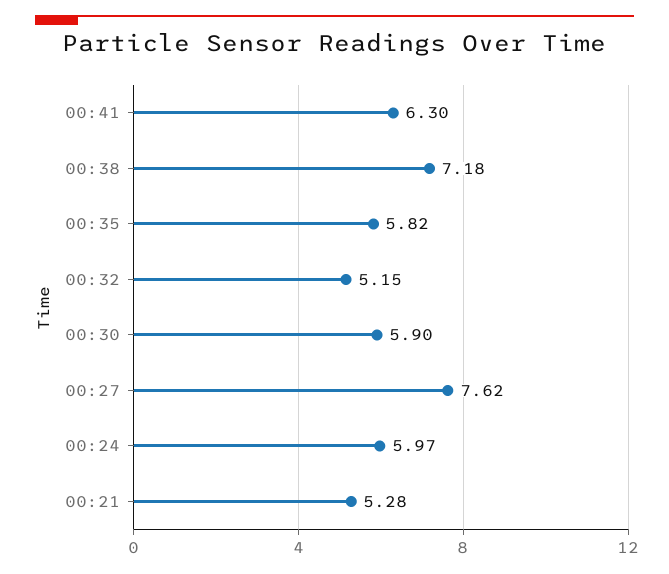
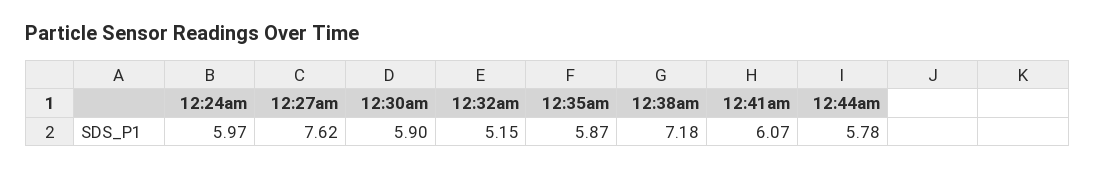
00:41: 6.3 -> 6.07
00:35: 5.82 -> 5.87
00:21: 5.28 -> none
12:44am: none -> 5.78

